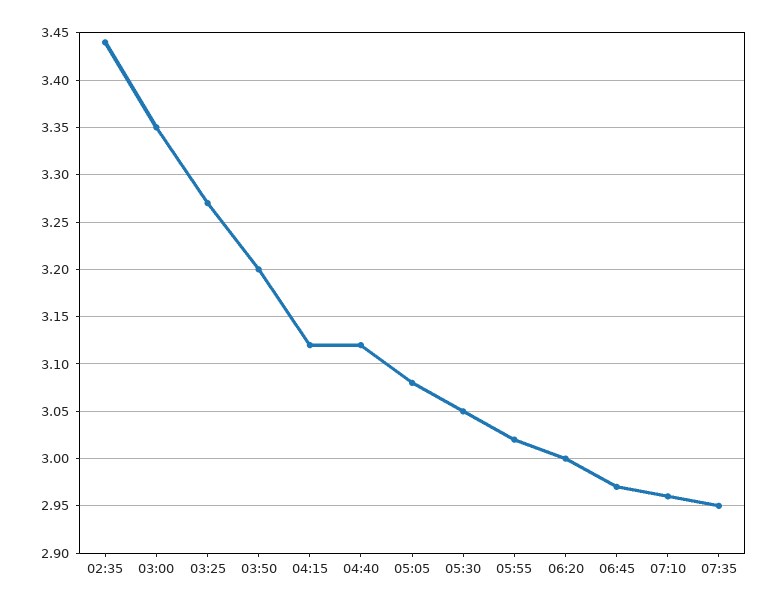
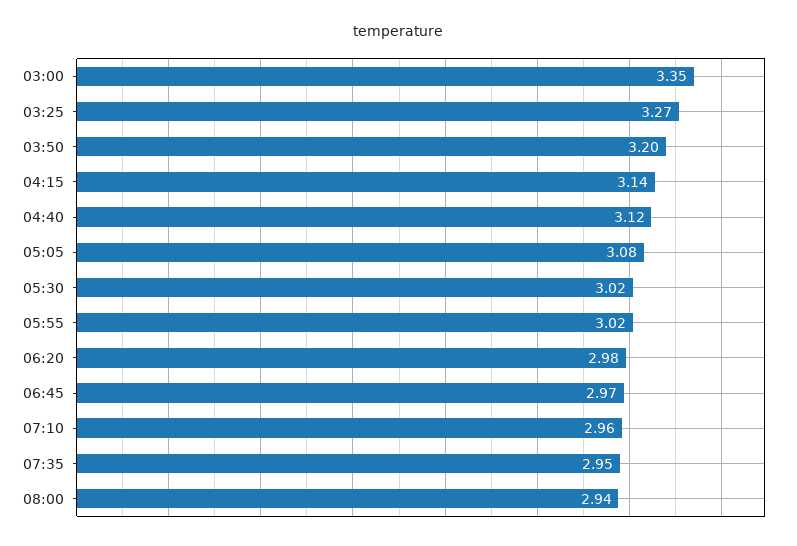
02:35: 3.44 -> none
04:15: 3.12 -> 3.14
05:30: 3.05 -> 3.02
06:20: 3 -> 2.98
08:00: none -> 2.94

